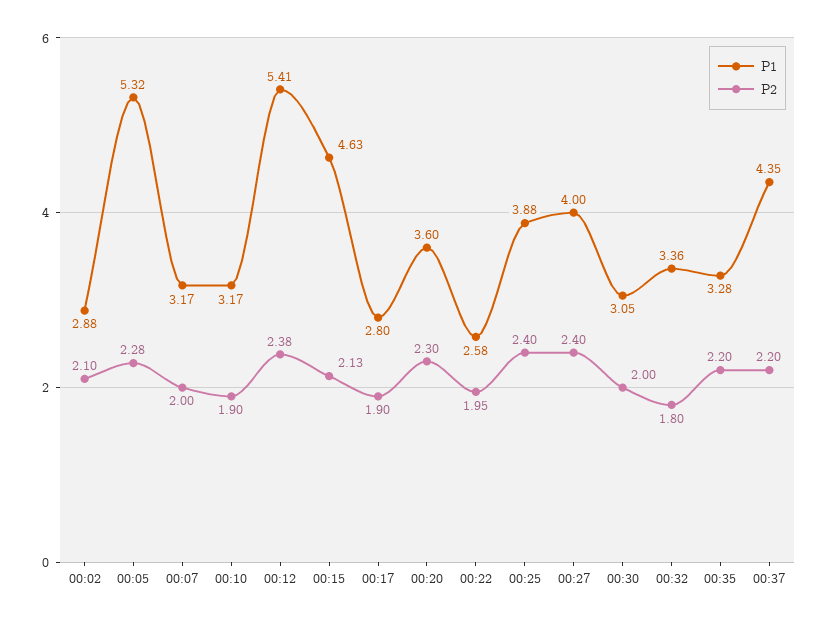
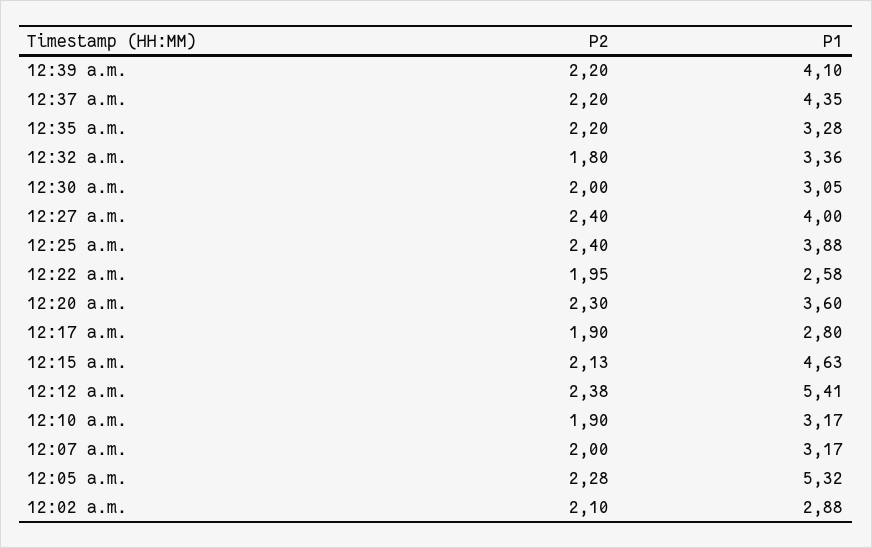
P2, 12:39 a.m.: none -> 2.2
P1, 12:39 a.m.: none -> 4.1

